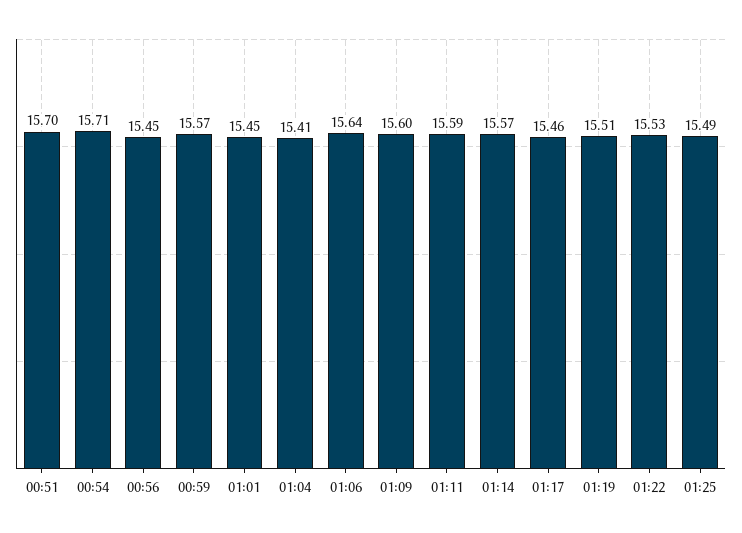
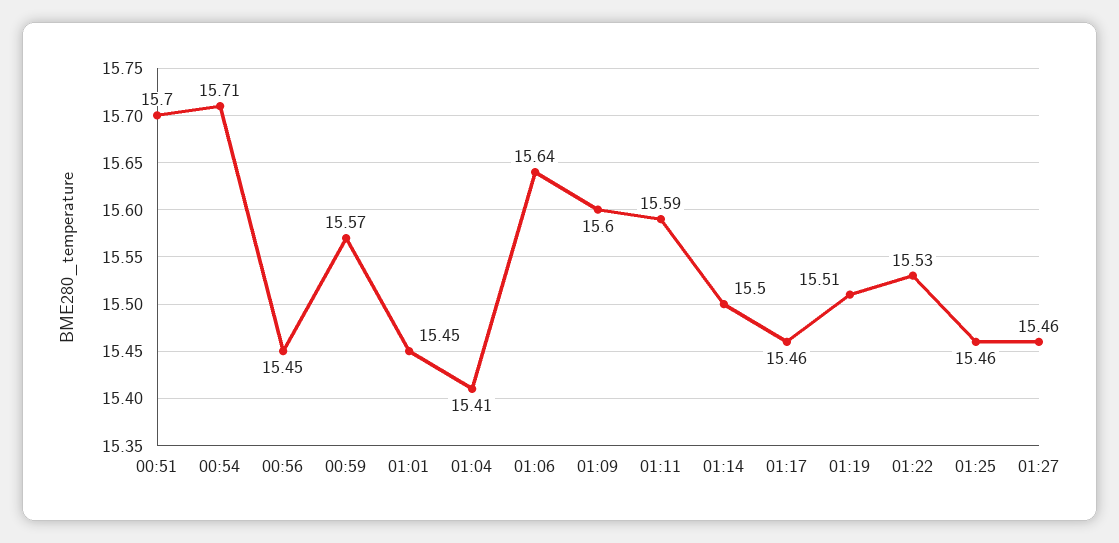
01:14: 15.57 -> 15.5
01:25: 15.49 -> 15.46
01:27: none -> 15.46

